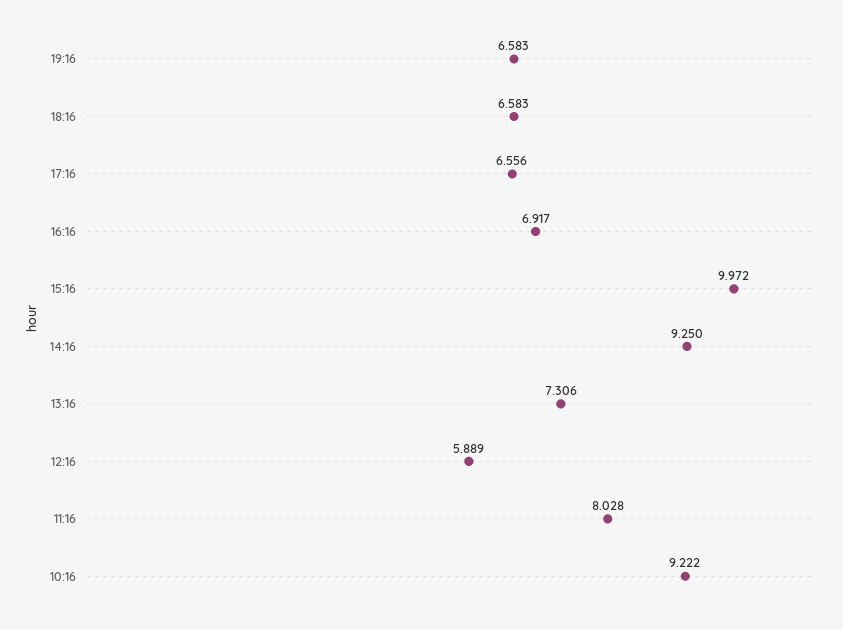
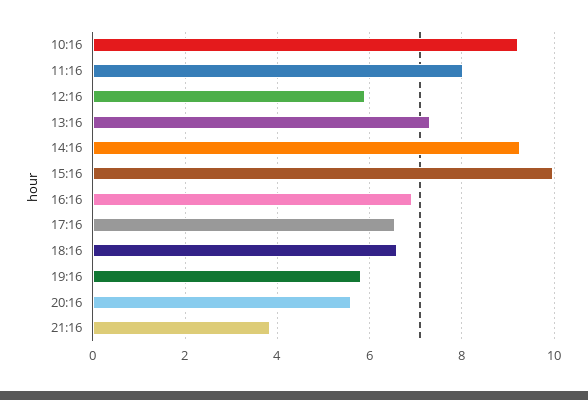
19:16: 6.583 -> 5.8
20:16: none -> 5.6
21:16: none -> 3.8

